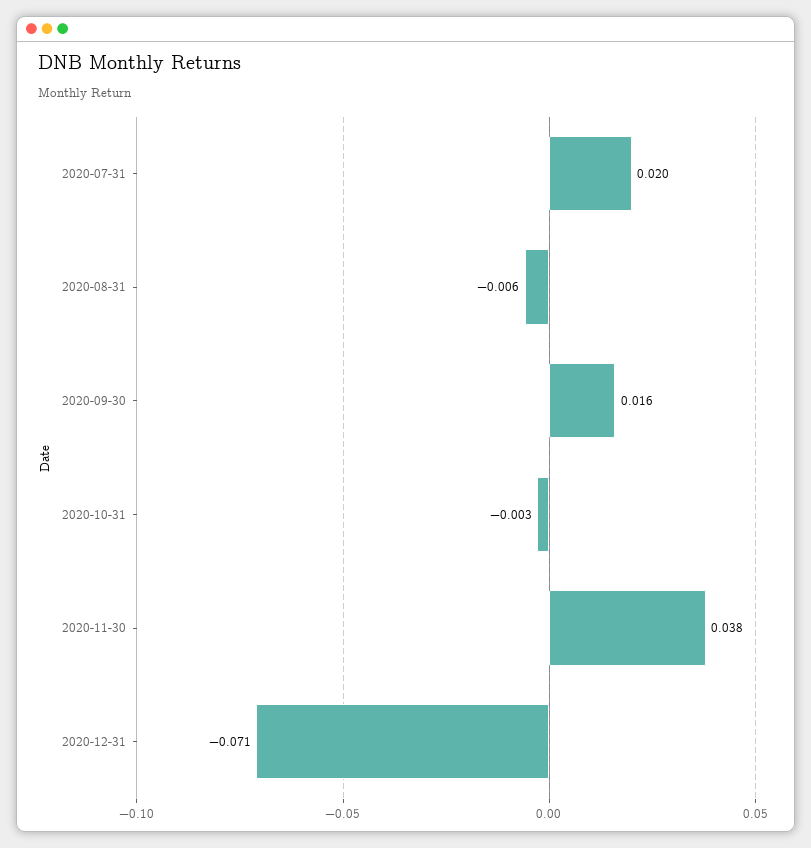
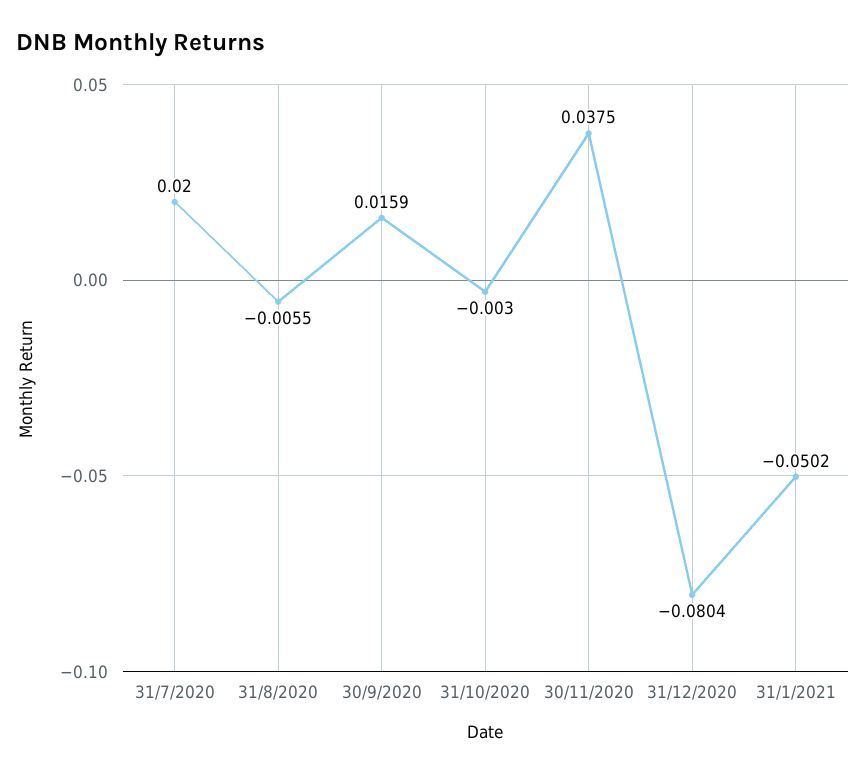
2020-12-31: -0.071 -> -0.0804
31/1/2021: none -> -0.0502

